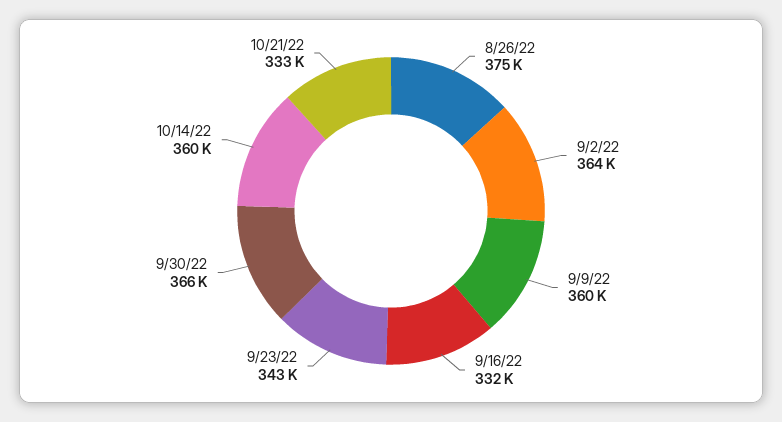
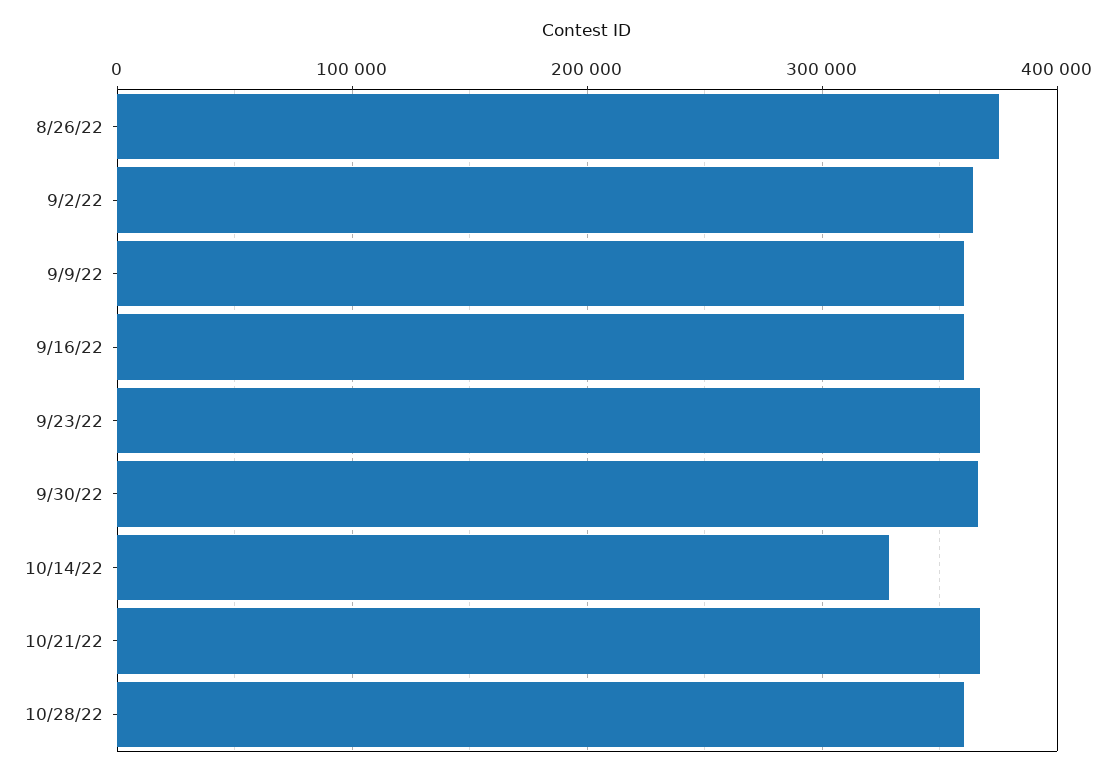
9/16/22: 332000 -> 360000
9/23/22: 343000 -> 370000
10/14/22: 360000 -> 330000
10/21/22: 333000 -> 370000
10/28/22: none -> 360000

